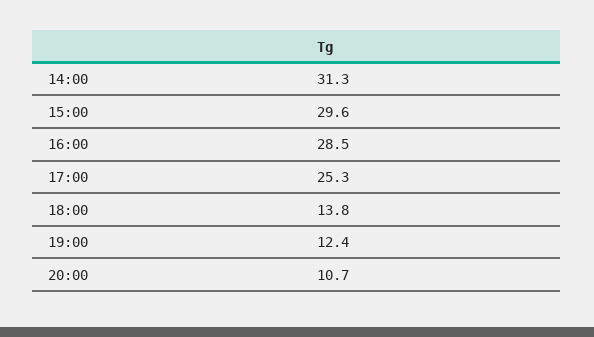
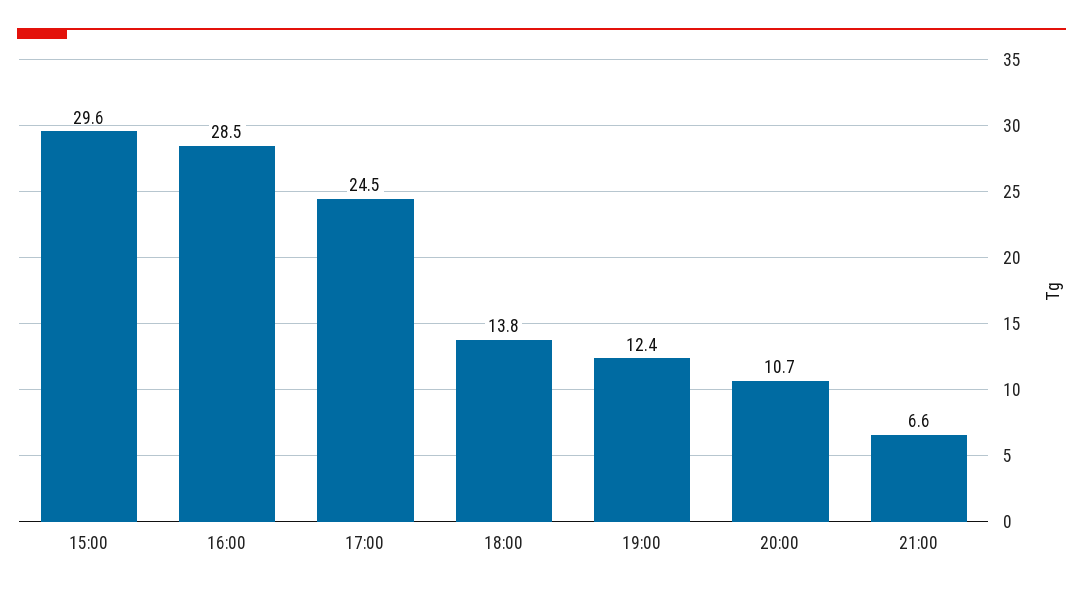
14:00: 31.3 -> none
17:00: 25.3 -> 24.5
21:00: none -> 6.6

